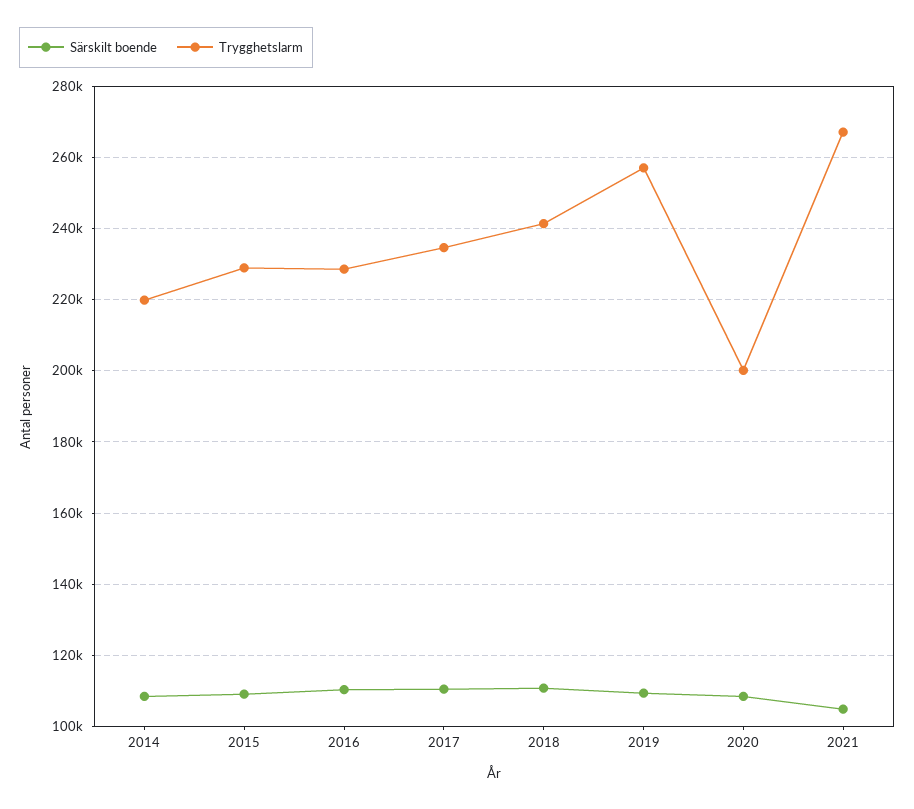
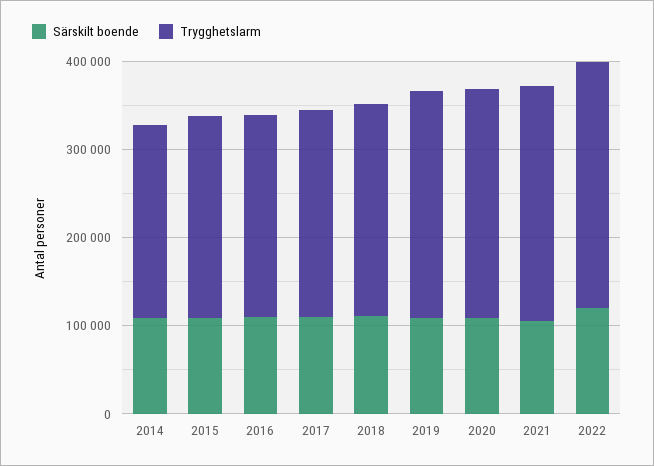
Trygghetslarm, 2020: 200000 -> 260000
Särskilt boende, 2022: none -> 120000
Trygghetslarm, 2022: none -> 280000

